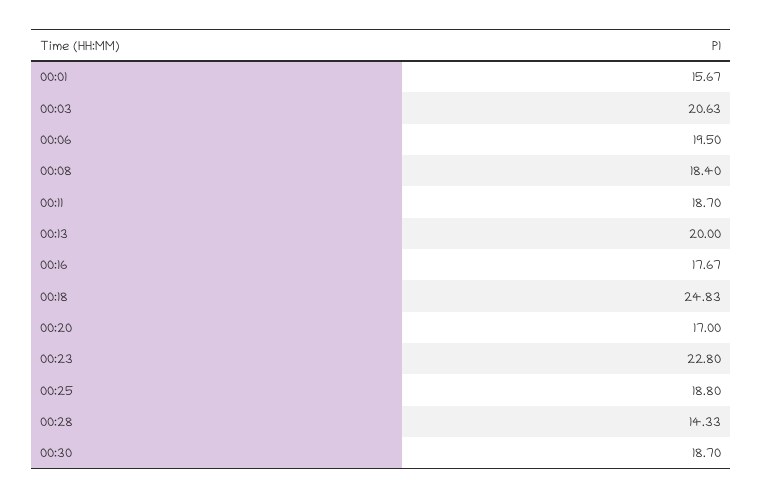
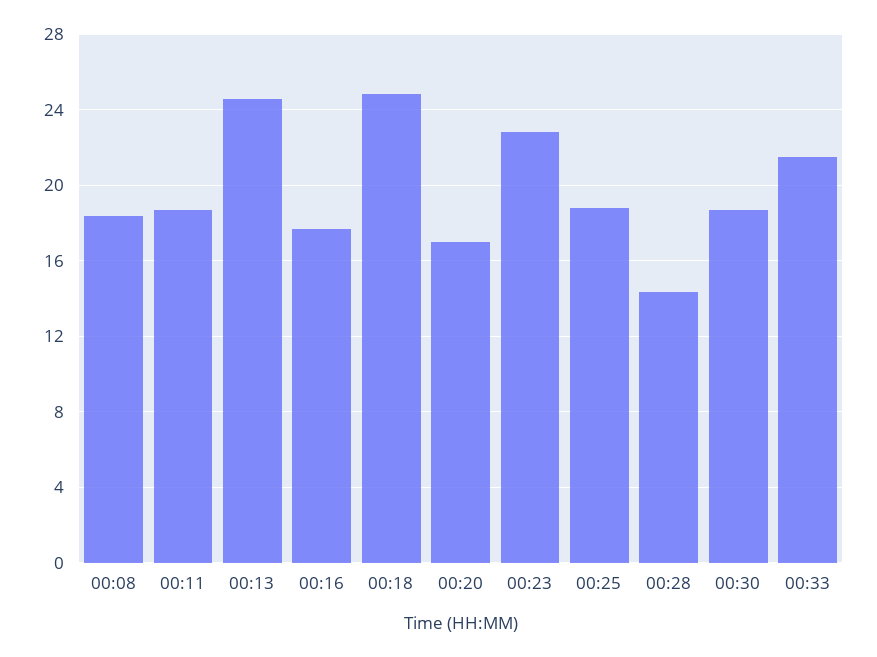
00:01: 15.67 -> none
00:03: 20.63 -> none
00:06: 19.5 -> none
00:13: 20 -> 24.5
00:33: none -> 21.5

